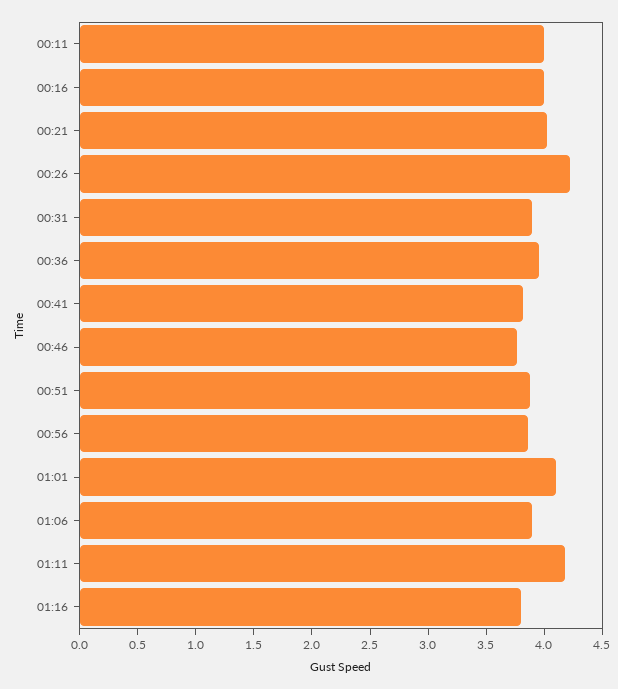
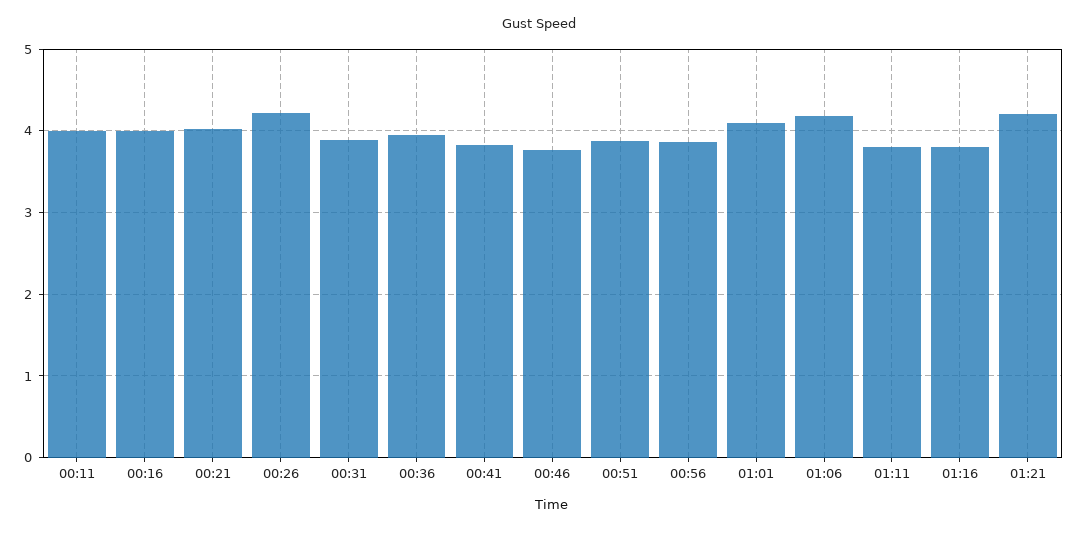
01:06: 3.9 -> 4.2
01:11: 4.2 -> 3.8
01:21: none -> 4.2

